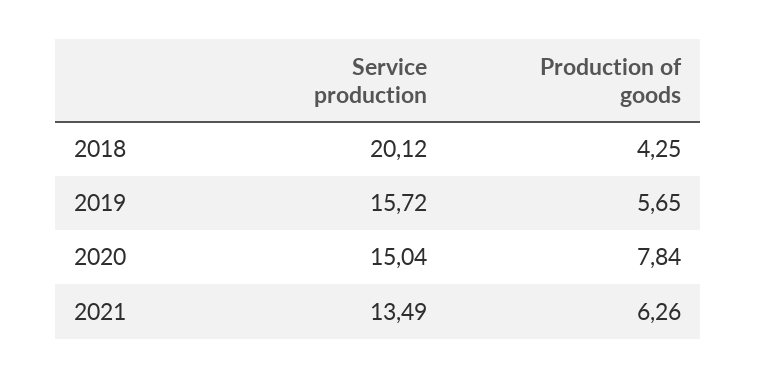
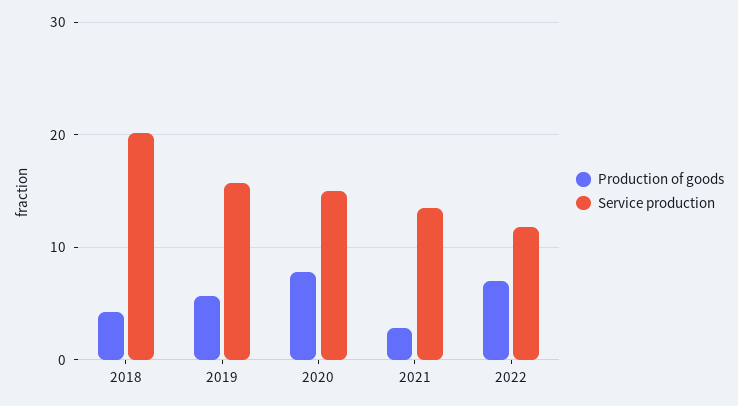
Production of goods, 2021: 6.26 -> 3
Production of goods, 2022: none -> 7
Service production, 2022: none -> 12

